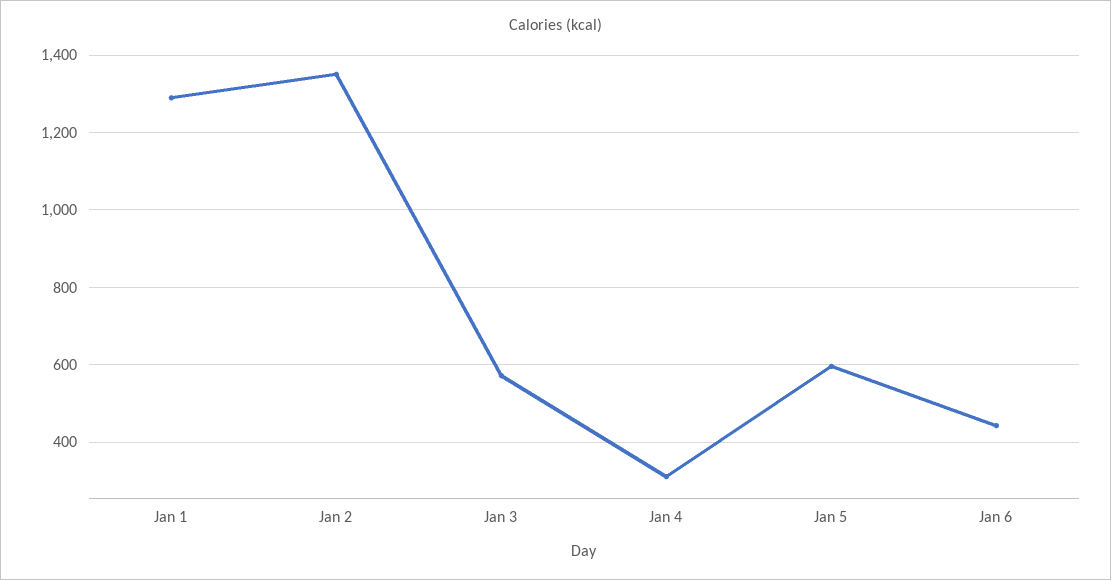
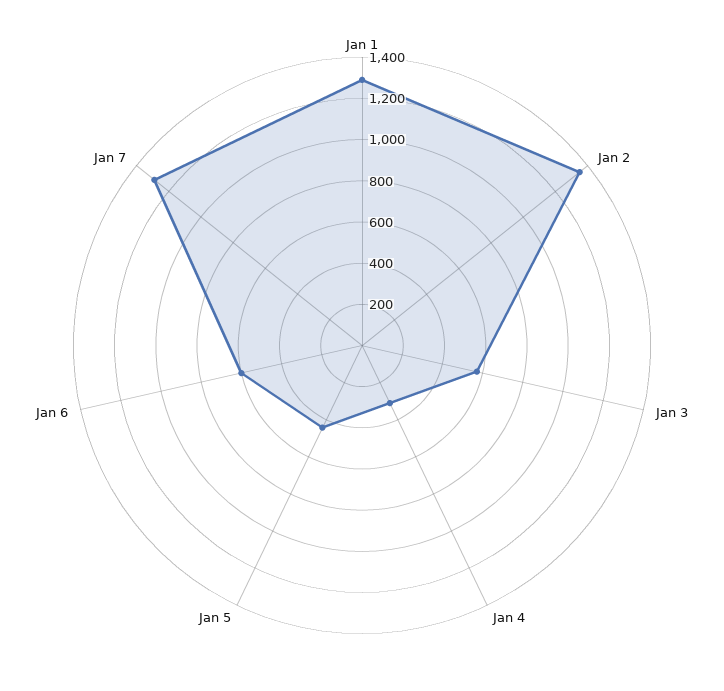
Jan 5: 600 -> 450
Jan 6: 440 -> 600
Jan 7: none -> 1300

